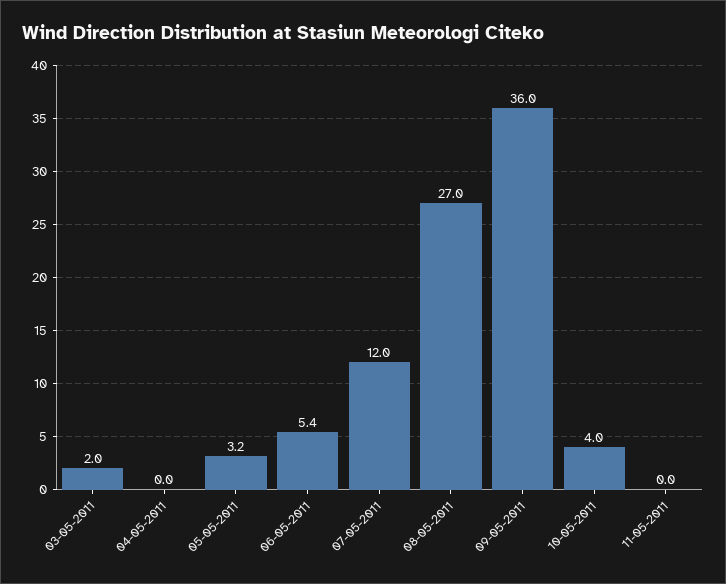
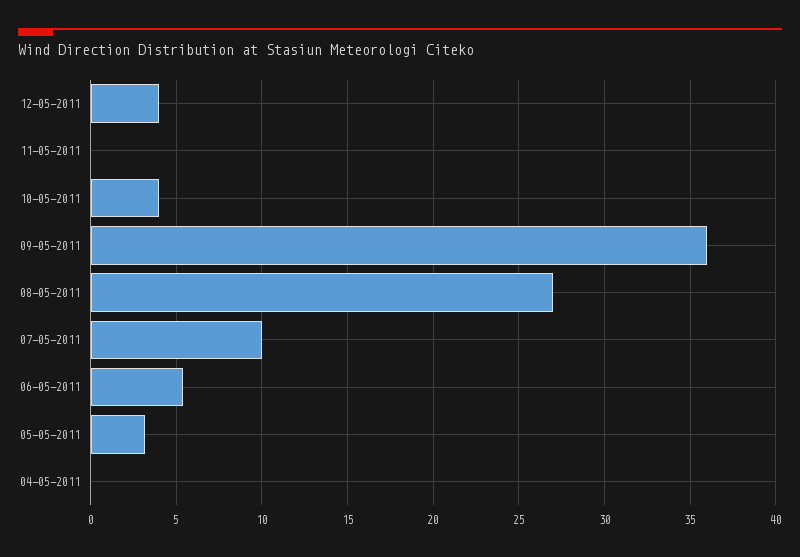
03-05-2011: 2 -> none
07-05-2011: 12 -> 10
12-05-2011: none -> 4

